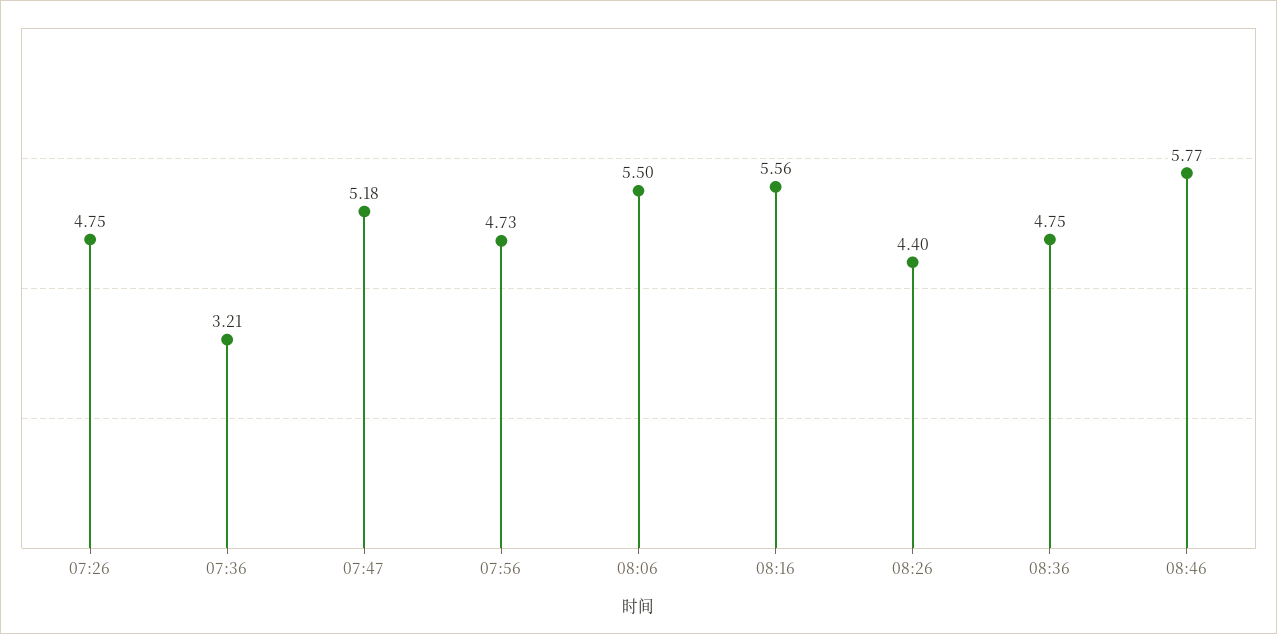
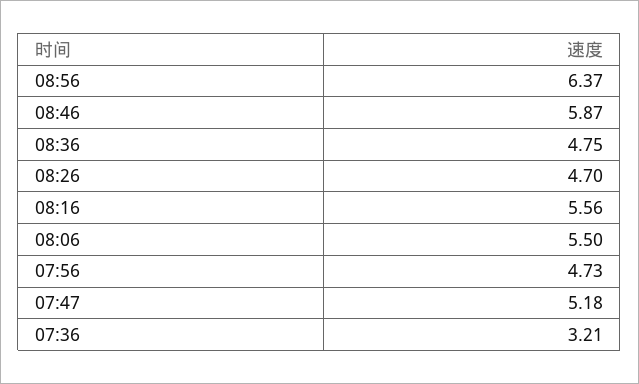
07:26: 4.75 -> none
08:26: 4.4 -> 4.7
08:46: 5.77 -> 5.87
08:56: none -> 6.37

